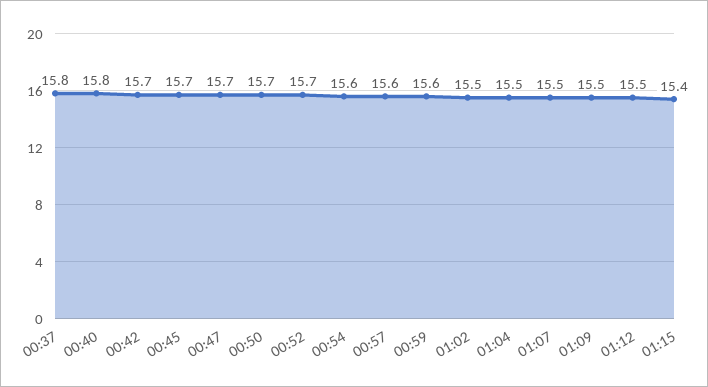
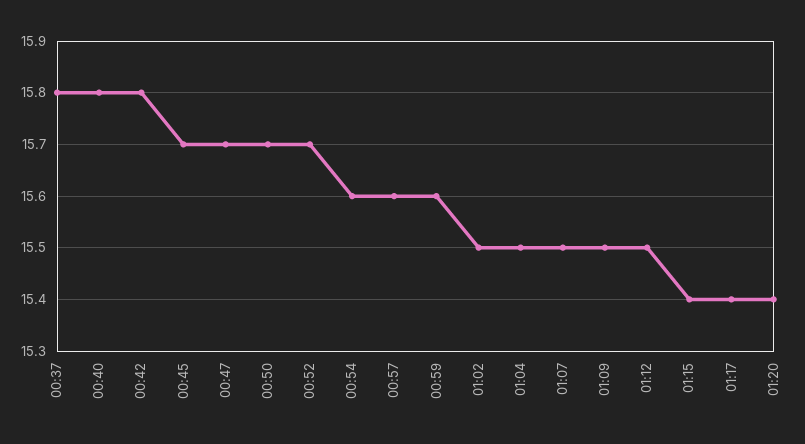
00:42: 15.7 -> 15.8
01:17: none -> 15.4
01:20: none -> 15.4

